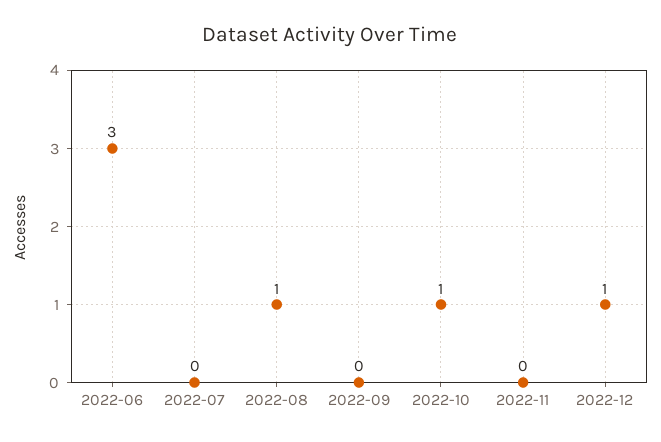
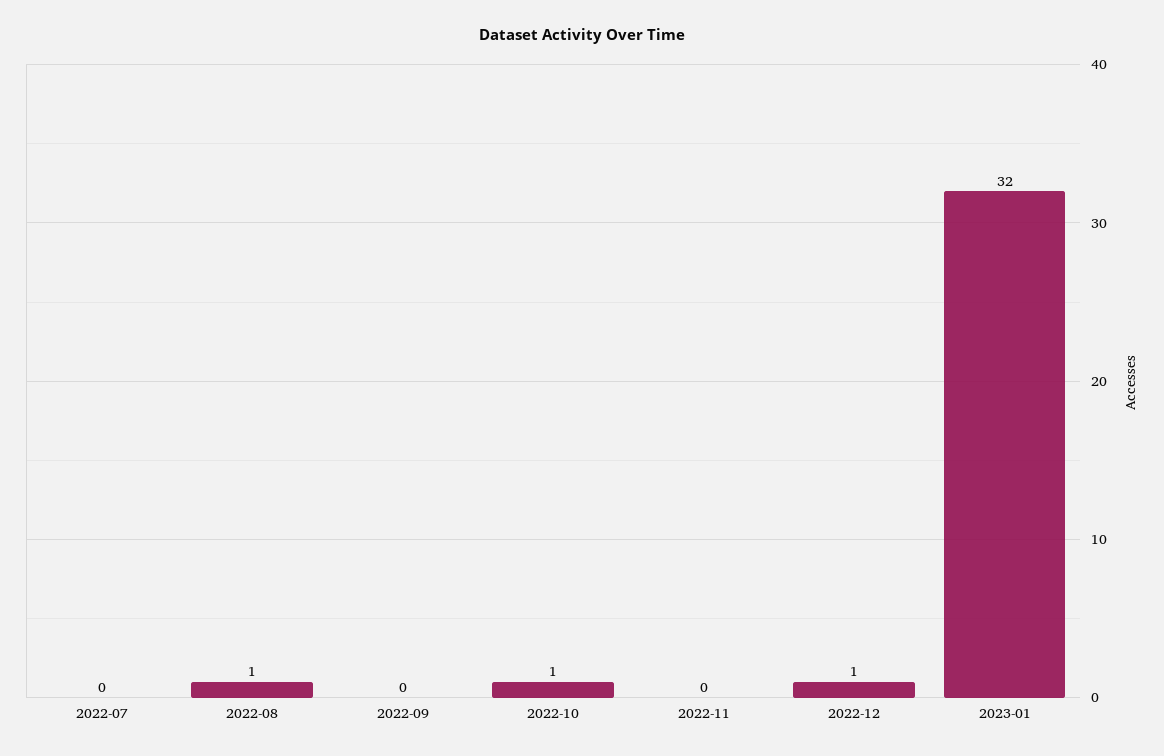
2022-06: 3 -> none
2023-01: none -> 32

